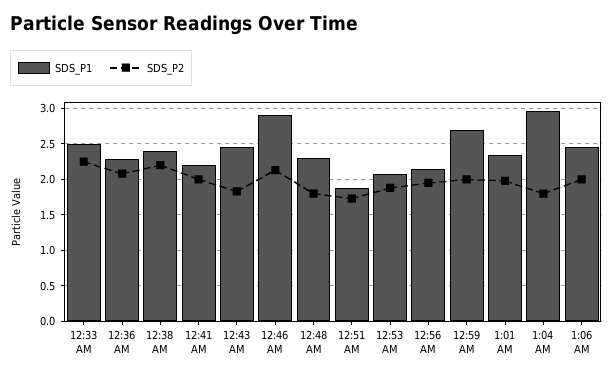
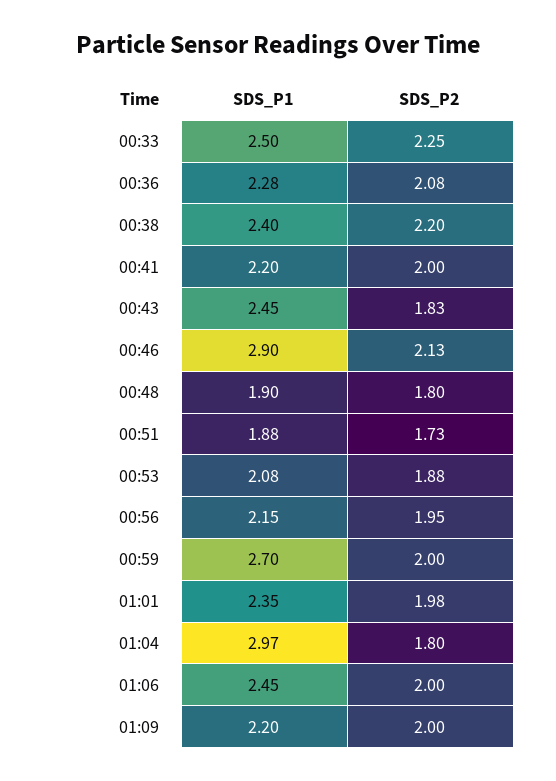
SDS_P1, 12:48 AM: 2.3 -> 1.9
SDS_P1, 01:09: none -> 2.2
SDS_P2, 01:09: none -> 2

